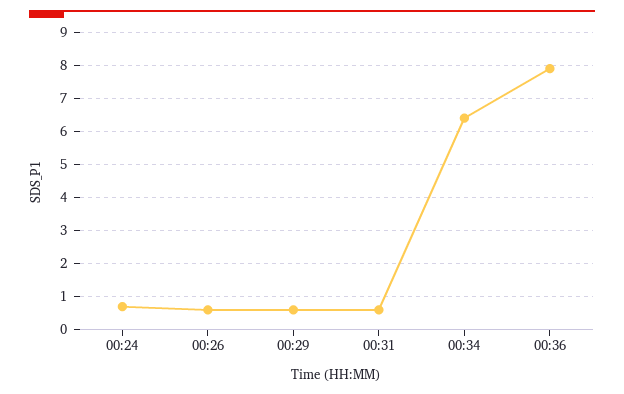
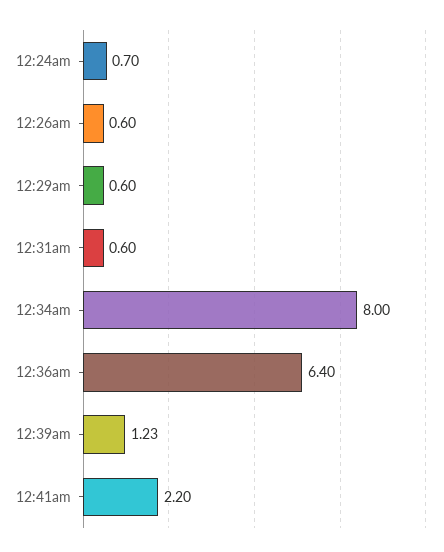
00:34: 6.5 -> 8
00:36: 8 -> 6.4
12:39am: none -> 1.23
12:41am: none -> 2.2

